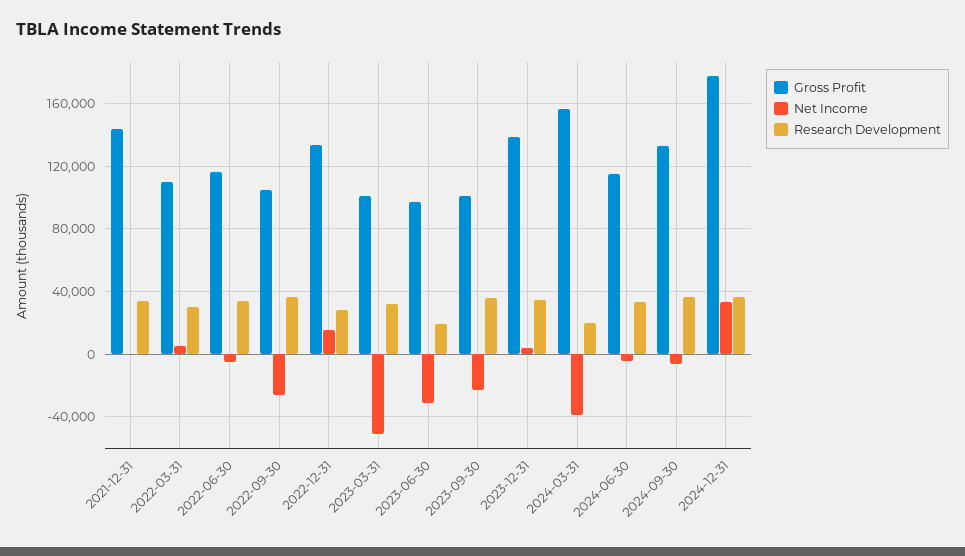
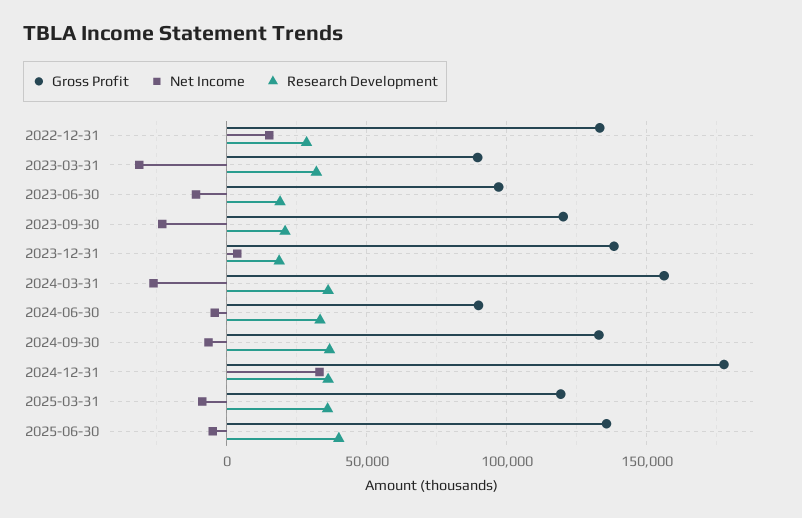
Gross Profit, 2021-12-31: 145000 -> none
Net Income, 2021-12-31: 0 -> none
Research Development, 2021-12-31: 35000 -> none
Gross Profit, 2022-03-31: 110000 -> none
Net Income, 2022-03-31: 5000 -> none
Research Development, 2022-03-31: 30000 -> none
Gross Profit, 2022-06-30: 115000 -> none
Net Income, 2022-06-30: -5000 -> none
Research Development, 2022-06-30: 35000 -> none
Gross Profit, 2022-09-30: 105000 -> none
Net Income, 2022-09-30: -25000 -> none
Research Development, 2022-09-30: 35000 -> none
Gross Profit, 2023-03-31: 100000 -> 90000
Net Income, 2023-03-31: -50000 -> -30000
Net Income, 2023-06-30: -30000 -> -10000
Gross Profit, 2023-09-30: 100000 -> 120000
Research Development, 2023-09-30: 35000 -> 20000
Research Development, 2023-12-31: 35000 -> 20000
Net Income, 2024-03-31: -40000 -> -25000
Research Development, 2024-03-31: 20000 -> 35000
Gross Profit, 2024-06-30: 115000 -> 90000
Gross Profit, 2025-03-31: none -> 120000
Net Income, 2025-03-31: none -> -10000
Research Development, 2025-03-31: none -> 35000
Gross Profit, 2025-06-30: none -> 135000
Net Income, 2025-06-30: none -> -5000
Research Development, 2025-06-30: none -> 40000

